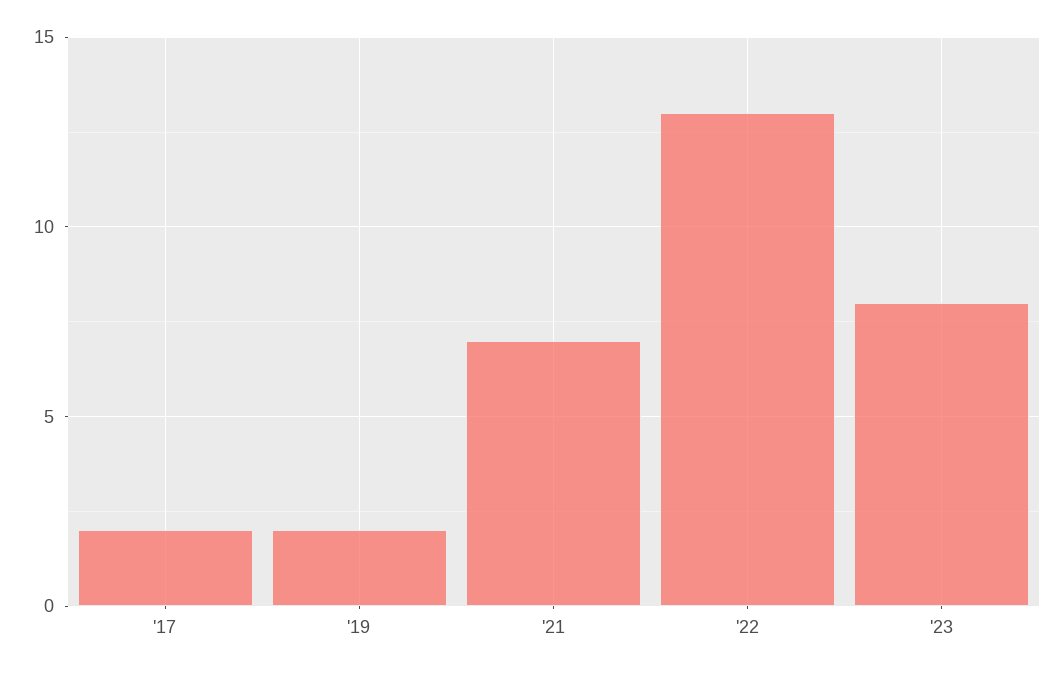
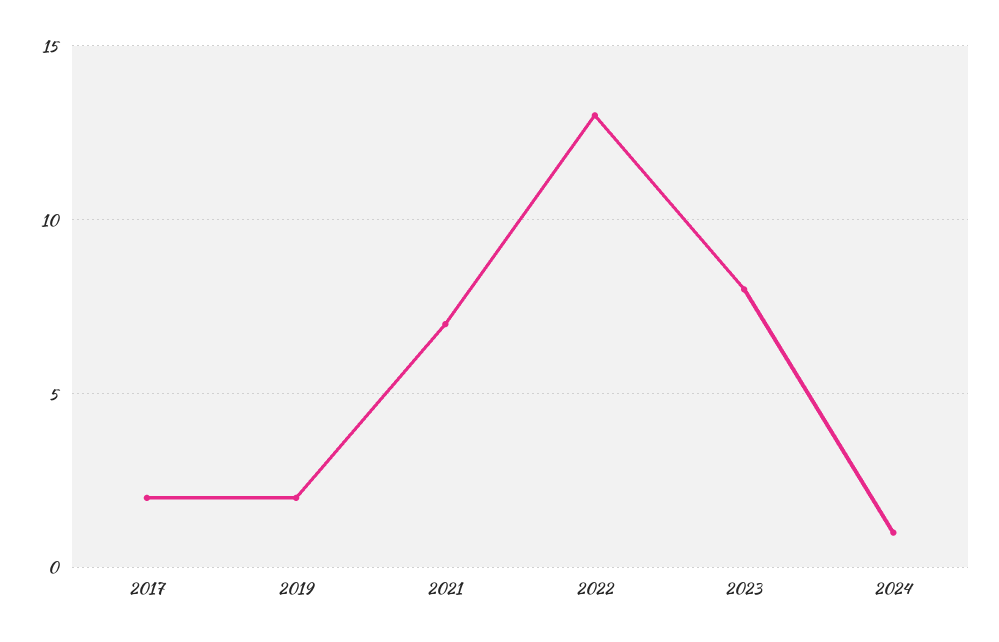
2024: none -> 1

